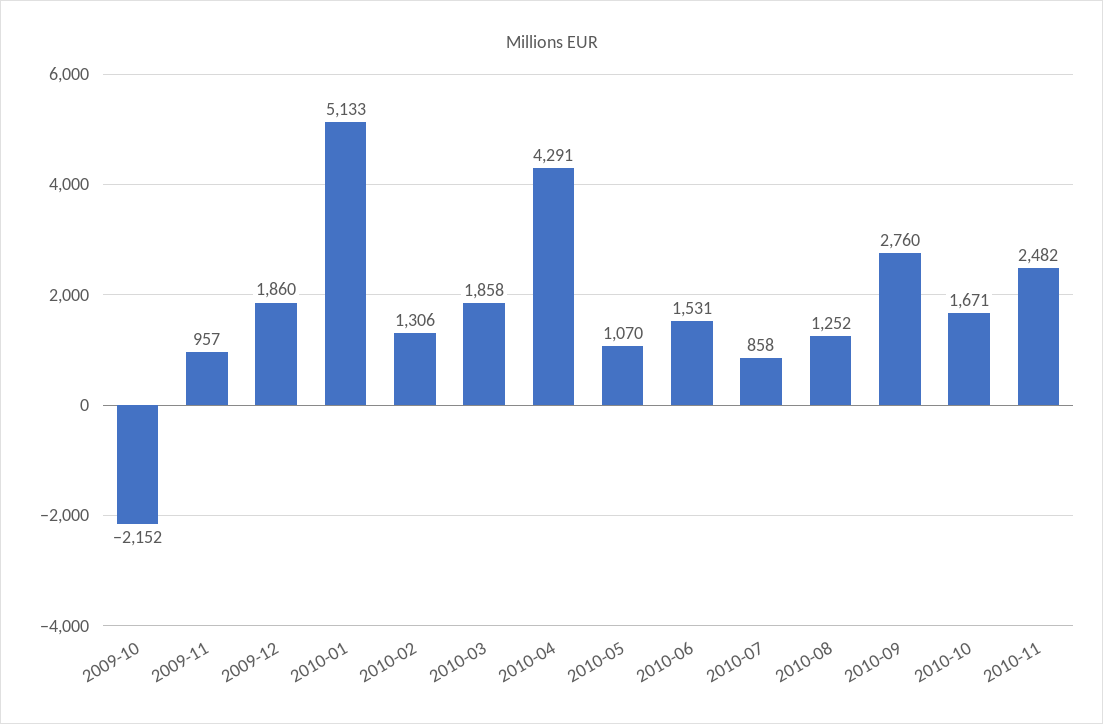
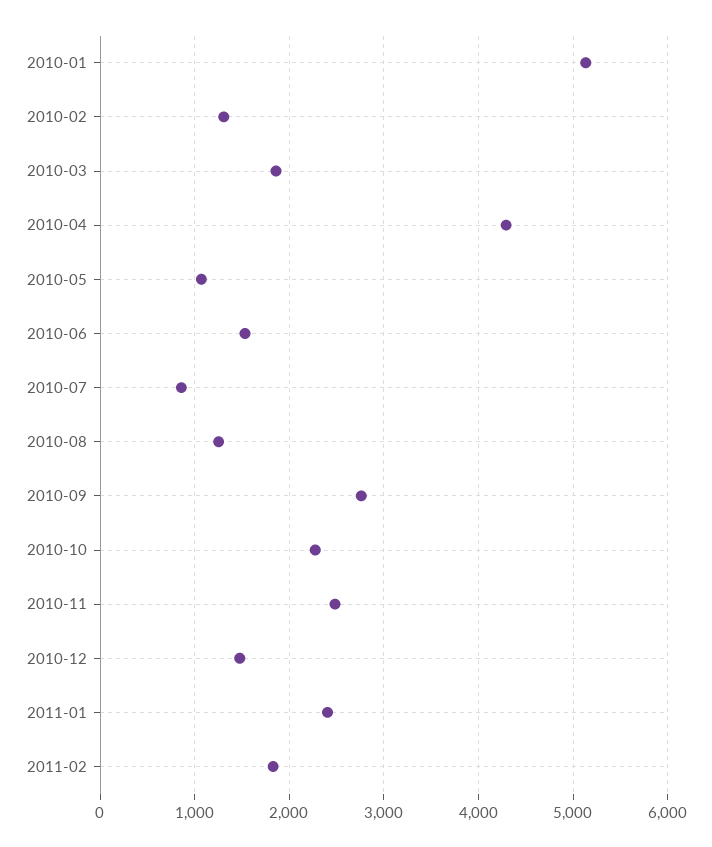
2009-10: -2152 -> none
2009-11: 957 -> none
2009-12: 1860 -> none
2010-10: 1671 -> 2300
2010-12: none -> 1500
2011-01: none -> 2400
2011-02: none -> 1800

